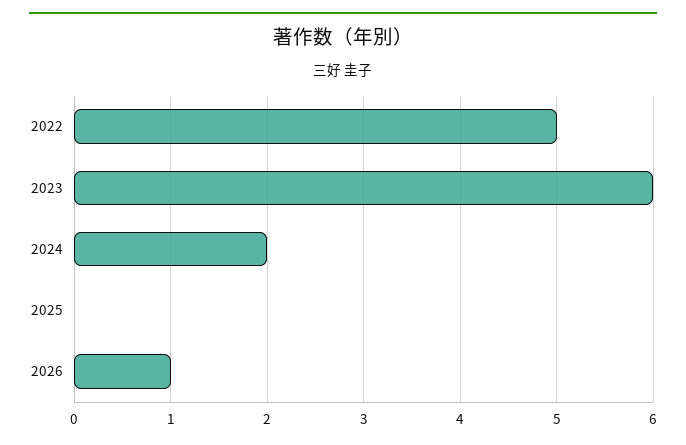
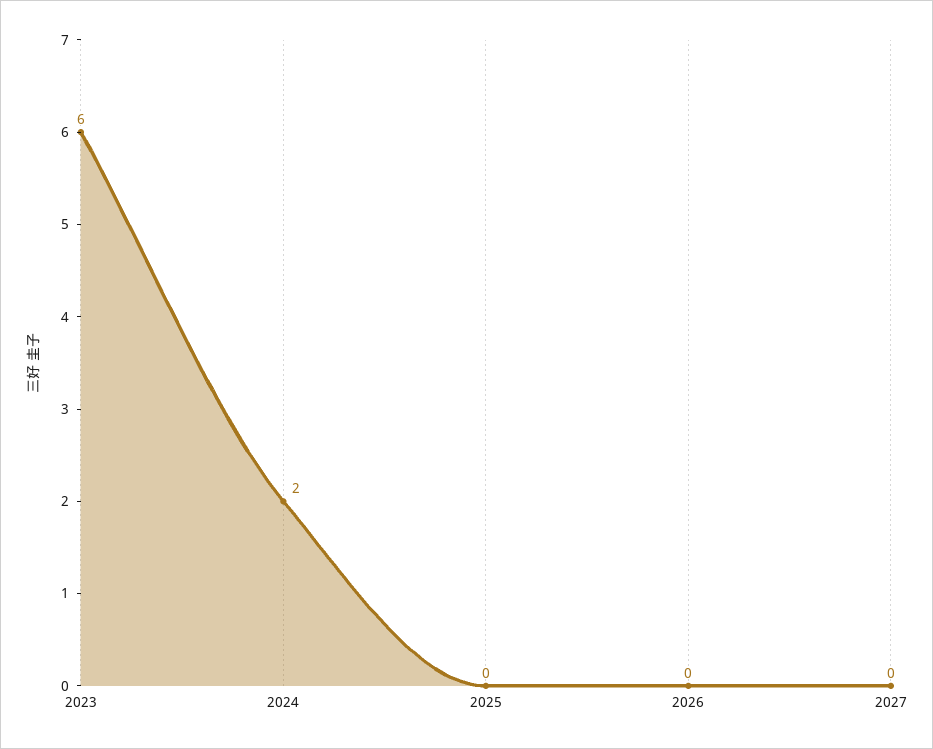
2022: 5 -> none
2026: 1 -> 0
2027: none -> 0

